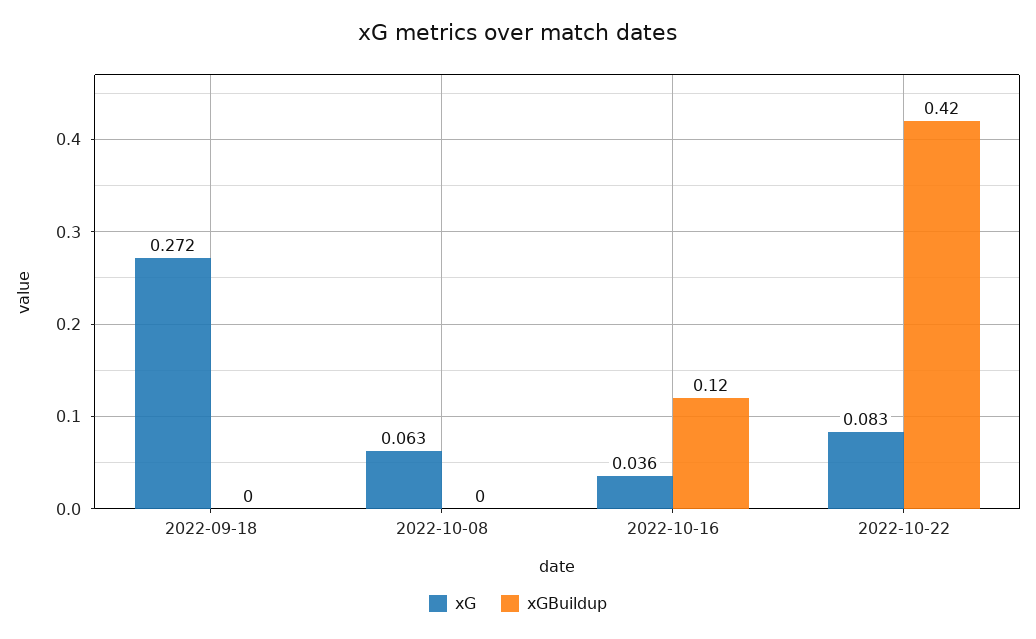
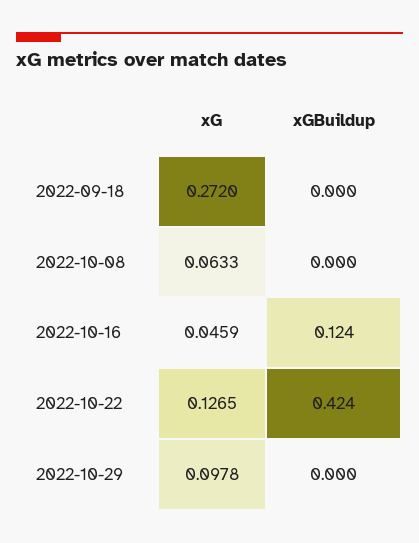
xG, 2022-10-16: 0.036 -> 0.0459
xG, 2022-10-22: 0.083 -> 0.1265
xG, 2022-10-29: none -> 0.0978
xGBuildup, 2022-10-29: none -> 0

